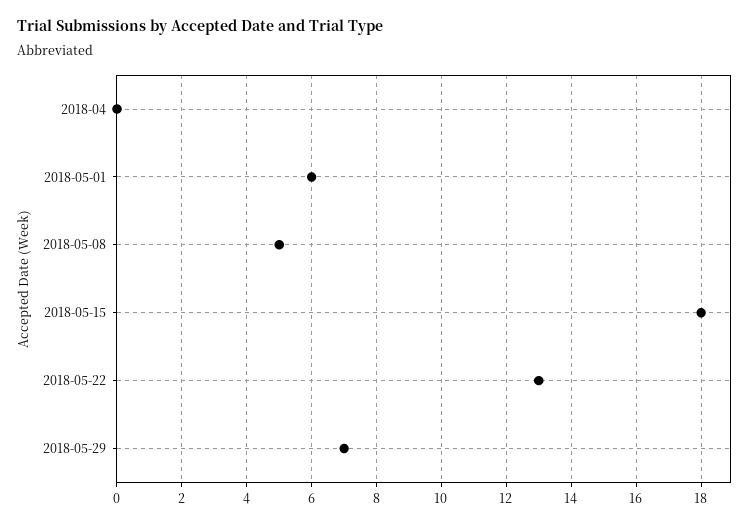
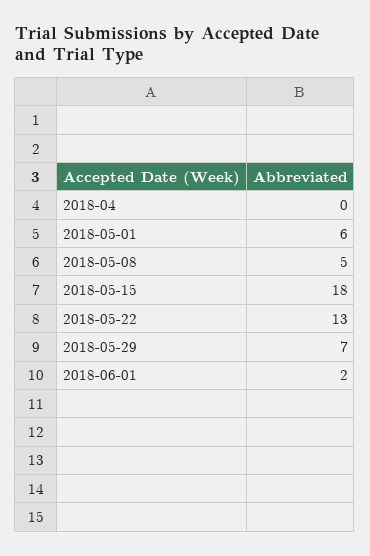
2018-06-01: none -> 2

